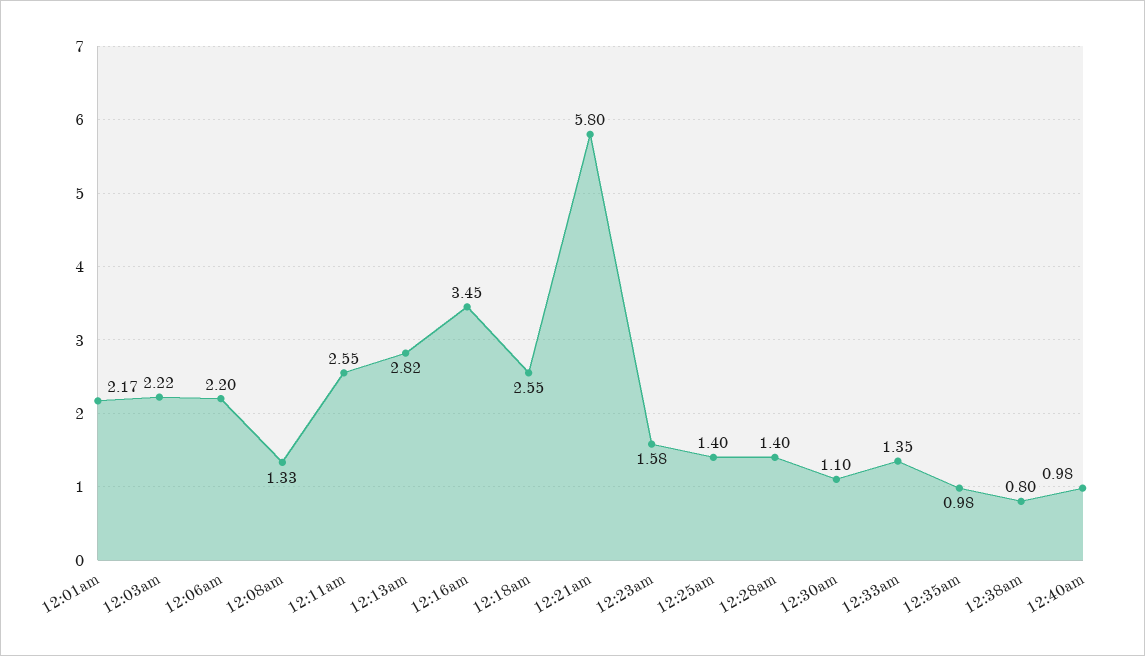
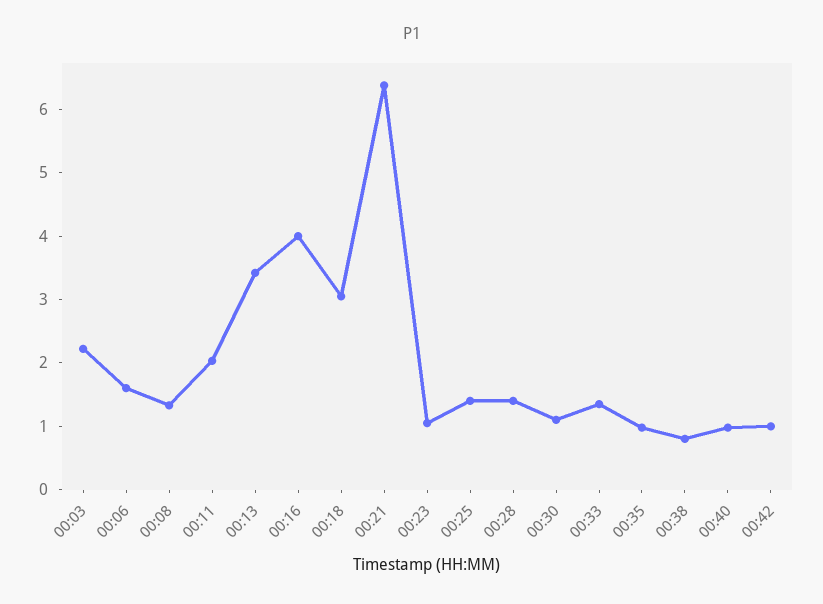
12:01am: 2.17 -> none
12:06am: 2.2 -> 1.6
12:11am: 2.55 -> 2
12:13am: 2.82 -> 3.4
12:16am: 3.45 -> 4
12:18am: 2.55 -> 3
12:21am: 5.8 -> 6.4
12:23am: 1.58 -> 1
00:42: none -> 1

